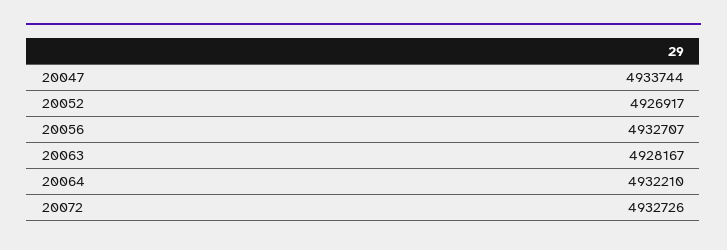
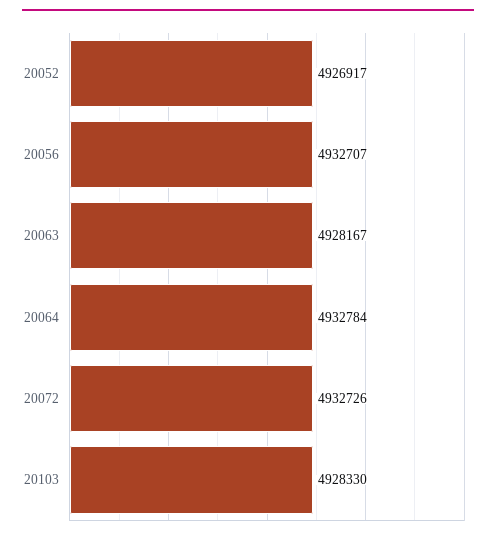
20047: 4933744 -> none
20064: 4932210 -> 4932784
20103: none -> 4928330

